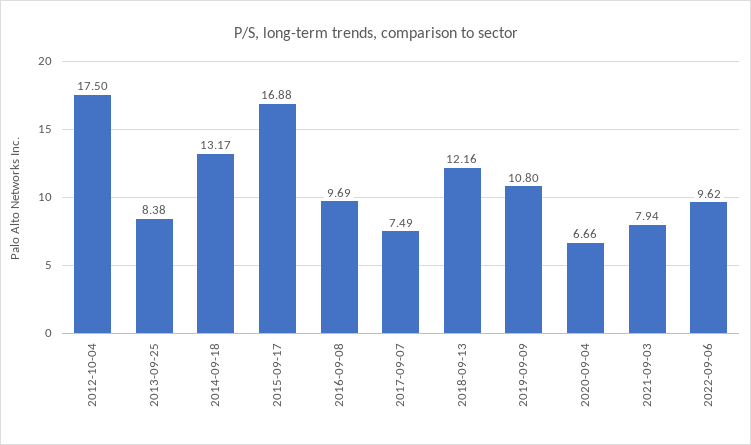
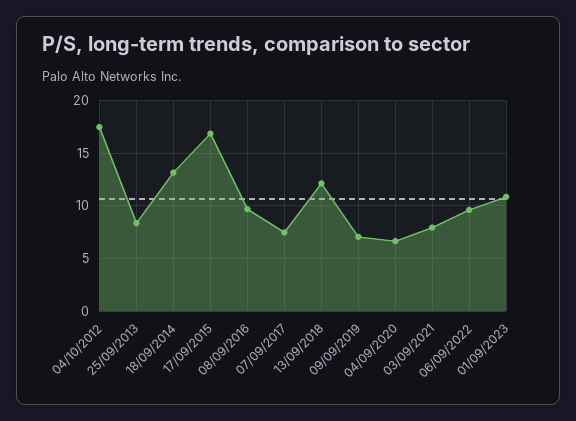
2019-09-09: 10.8 -> 7
01/09/2023: none -> 11

